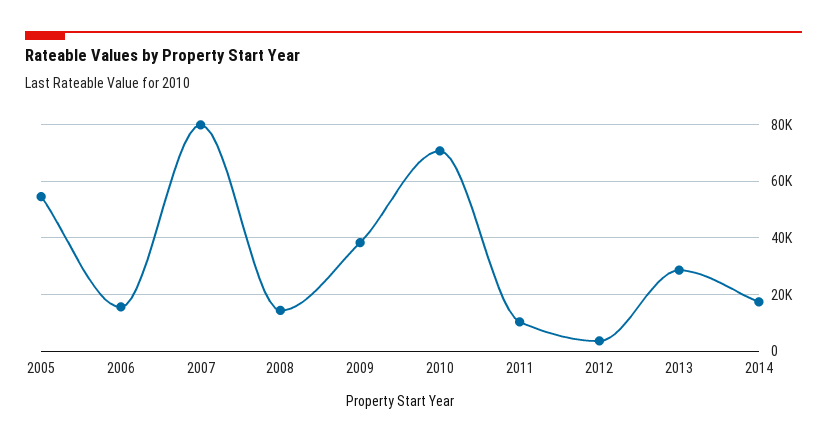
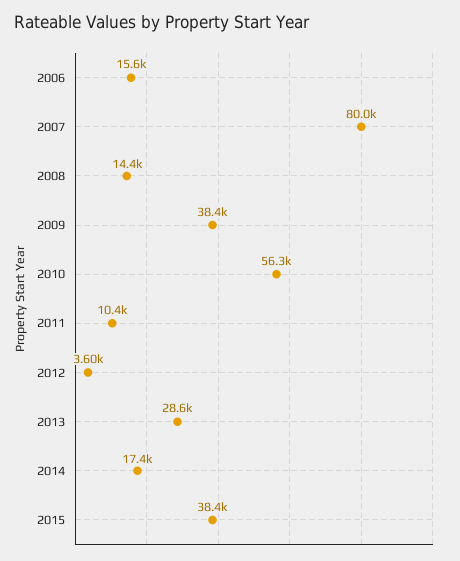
2005: 55000 -> none
2010: 70000 -> 56300
2015: none -> 38400

